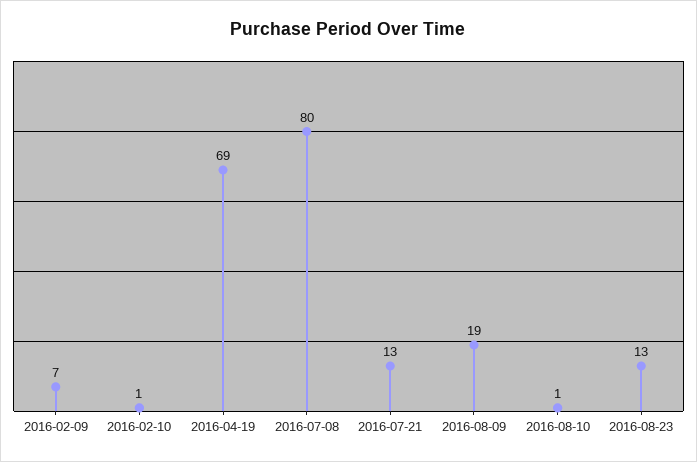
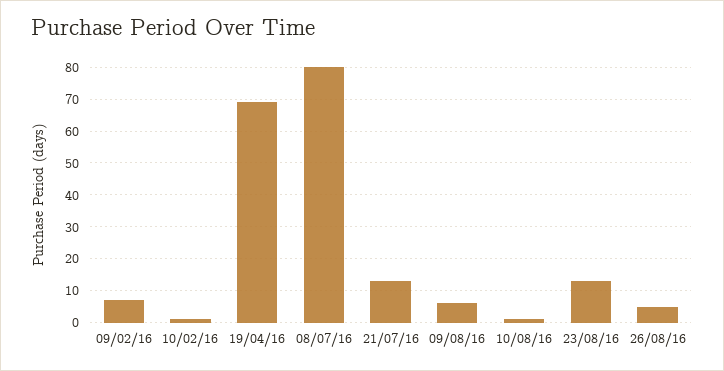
2016-08-09: 19 -> 5
26/08/16: none -> 5

